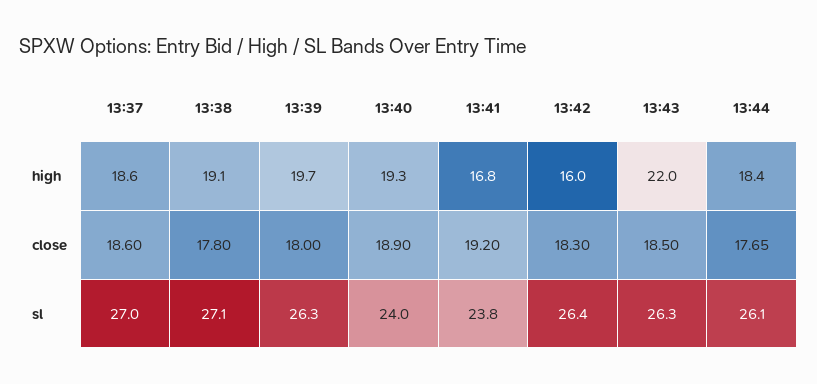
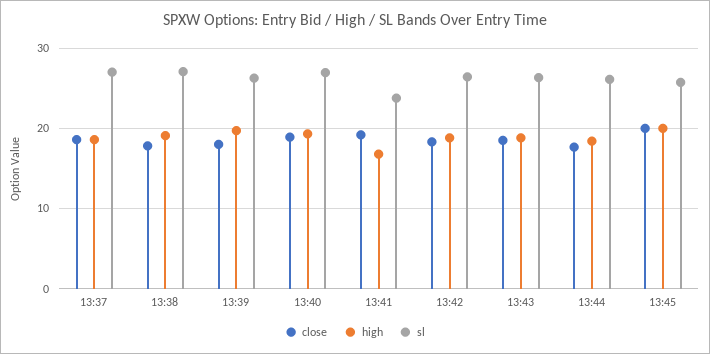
high, 13:42: 16 -> 19
high, 13:43: 22 -> 19
sl, 13:40: 24 -> 27
close, 13:45: none -> 20
high, 13:45: none -> 20
sl, 13:45: none -> 26

